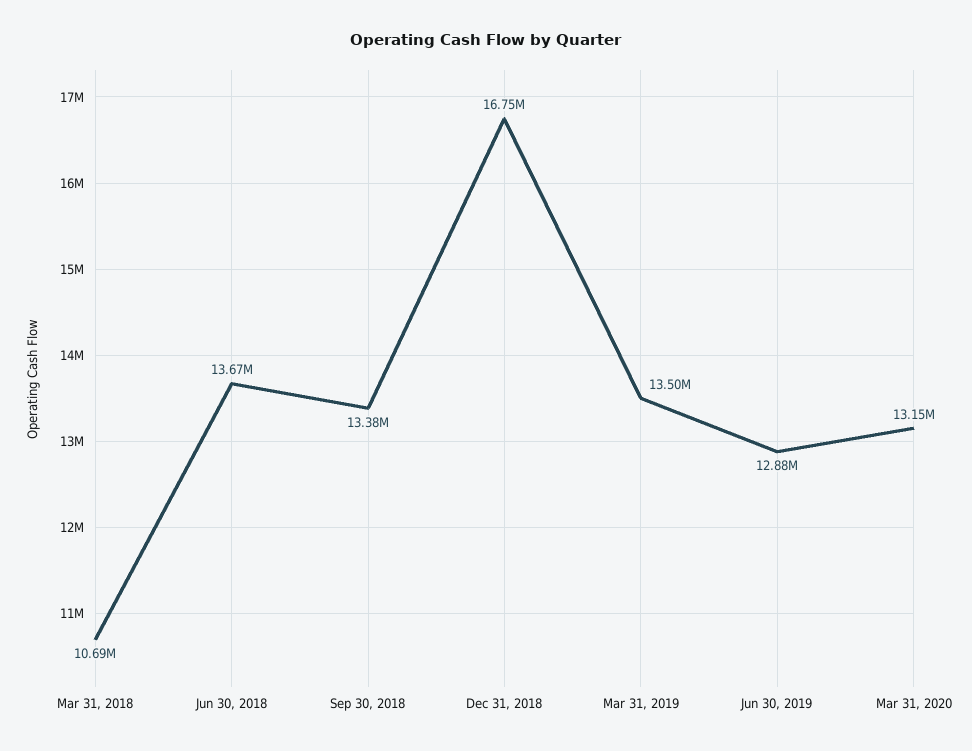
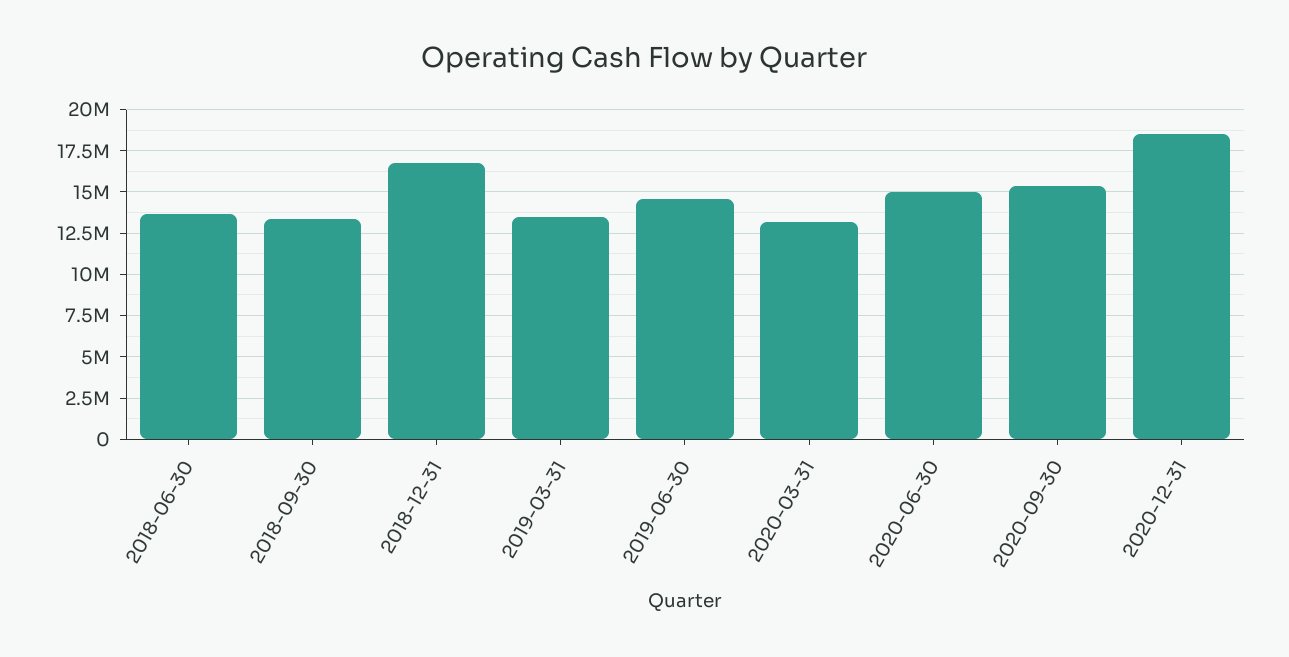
Mar 31, 2018: 10690000 -> none
Jun 30, 2019: 12880000 -> 14500000
2020-06-30: none -> 15000000
2020-09-30: none -> 15500000
2020-12-31: none -> 18500000

